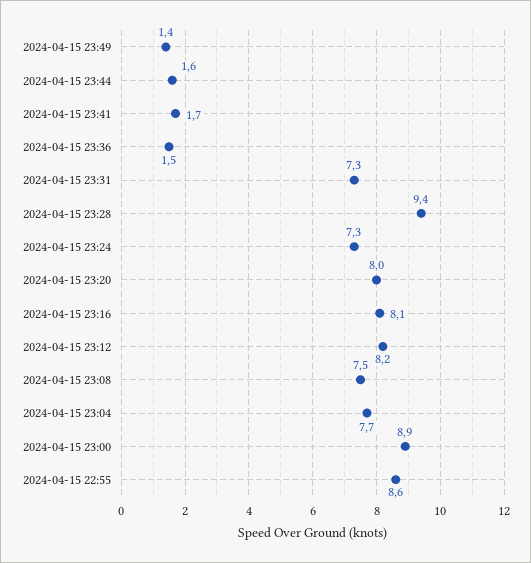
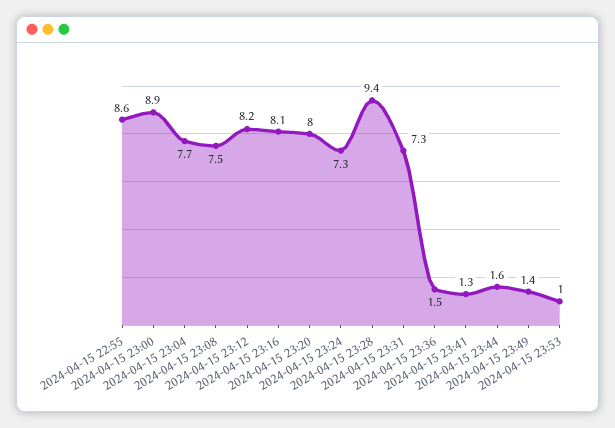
2024-04-15 23:41: 1.7 -> 1.3
2024-04-15 23:53: none -> 1

